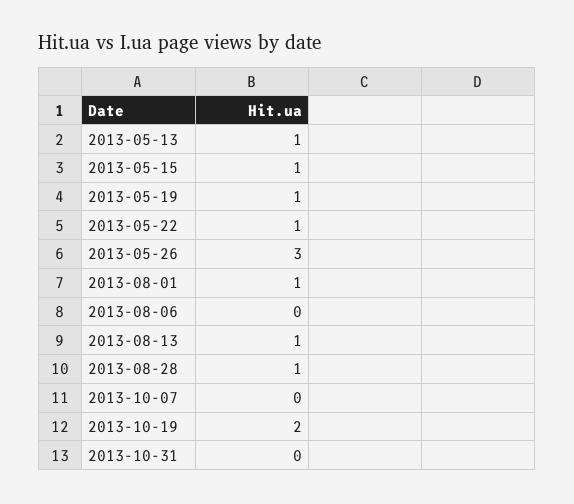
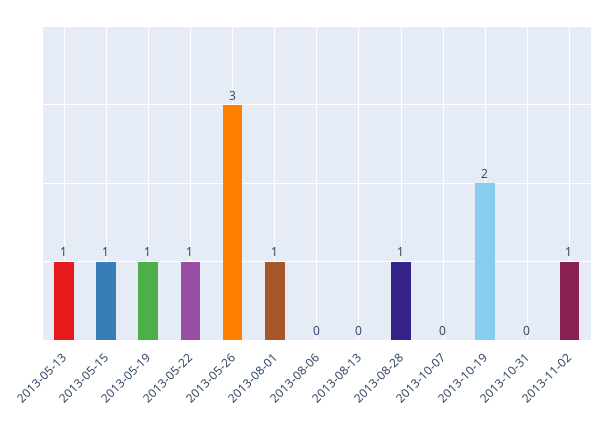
2013-08-13: 1 -> 0
2013-11-02: none -> 1

